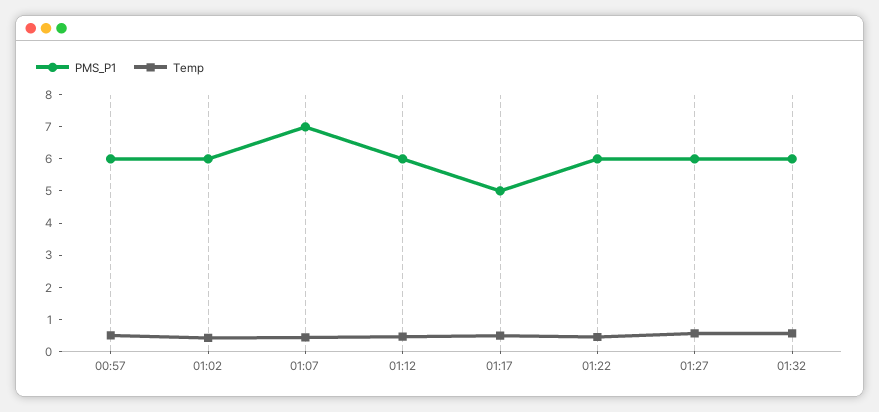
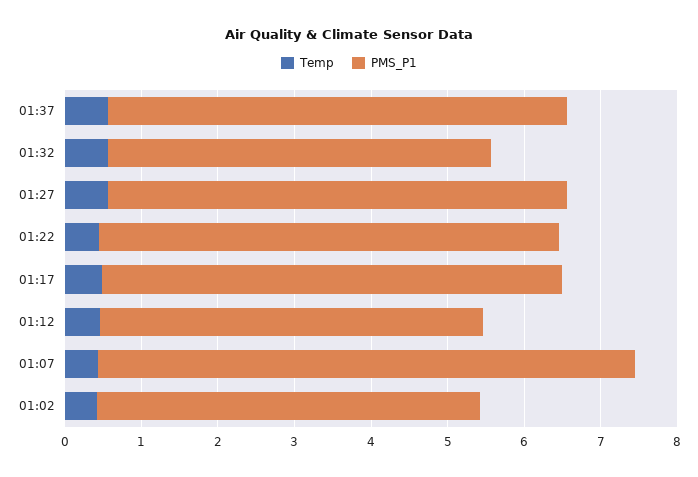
PMS_P1, 00:57: 6 -> none
Temp, 00:57: 0.5 -> none
PMS_P1, 01:02: 6 -> 5
PMS_P1, 01:12: 6 -> 5
PMS_P1, 01:17: 5 -> 6
PMS_P1, 01:32: 6 -> 5
Temp, 01:37: none -> 0.6
PMS_P1, 01:37: none -> 6

